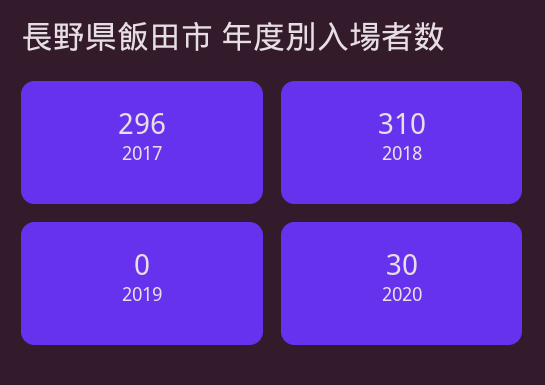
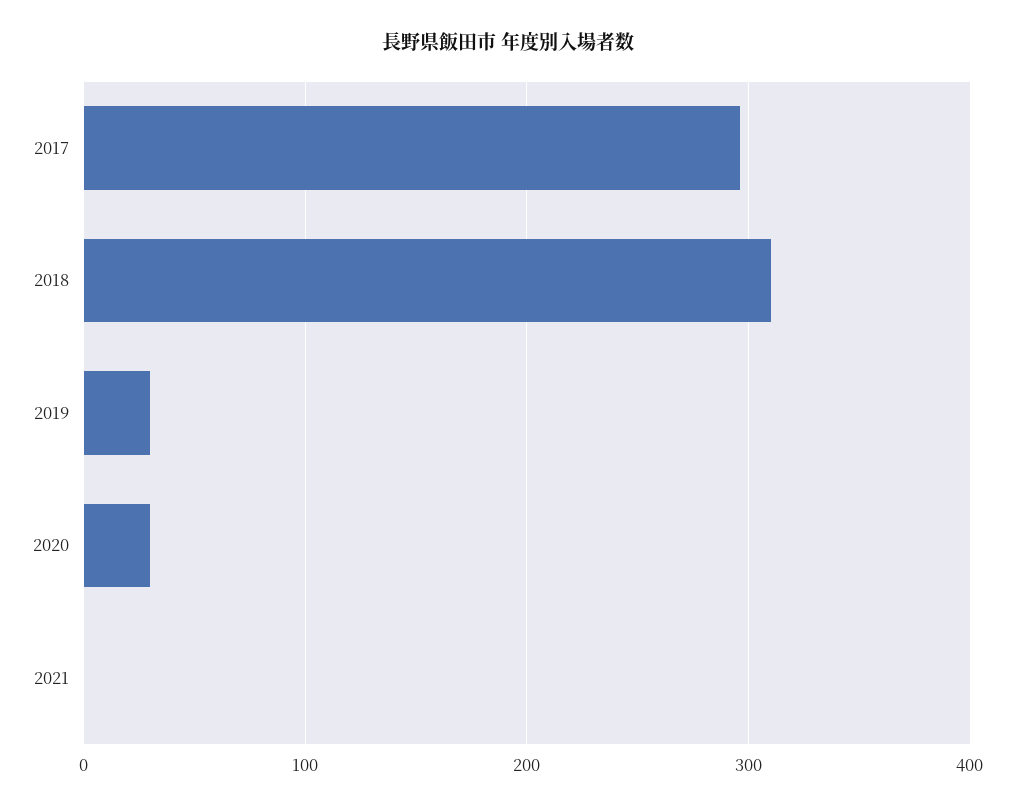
2019: 0 -> 30
2021: none -> 0

